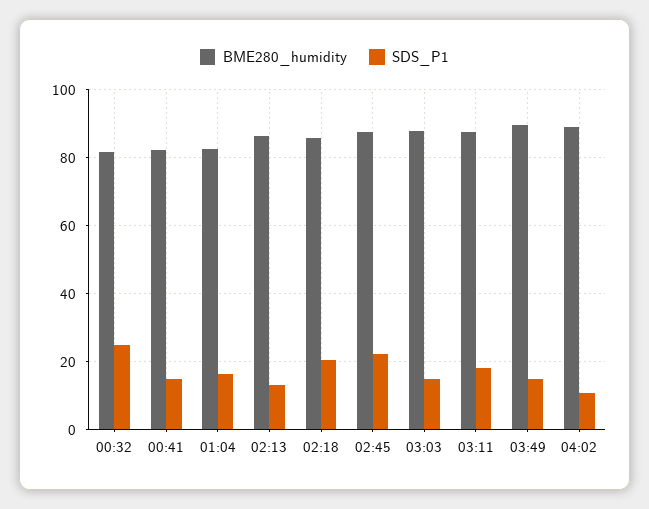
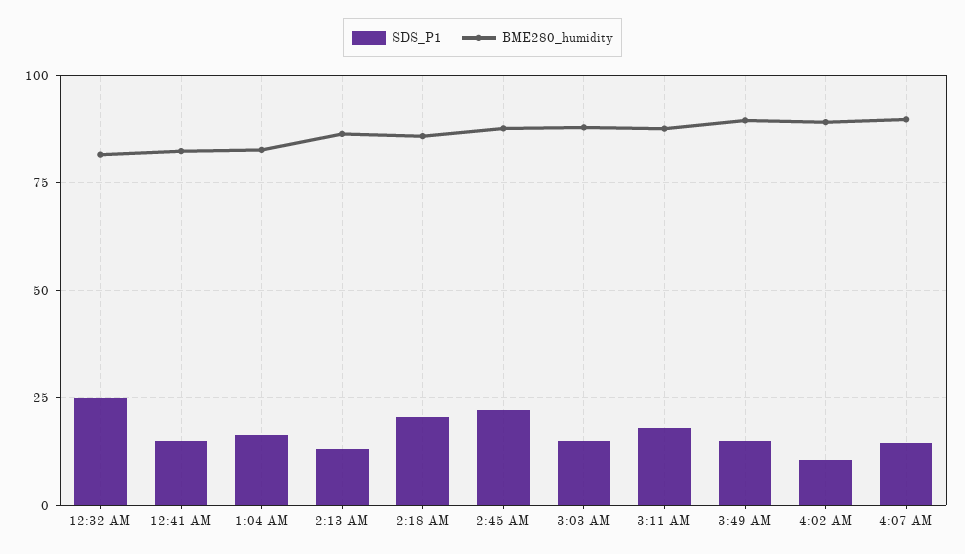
SDS_P1, 4:07 AM: none -> 15
BME280_humidity, 4:07 AM: none -> 90

